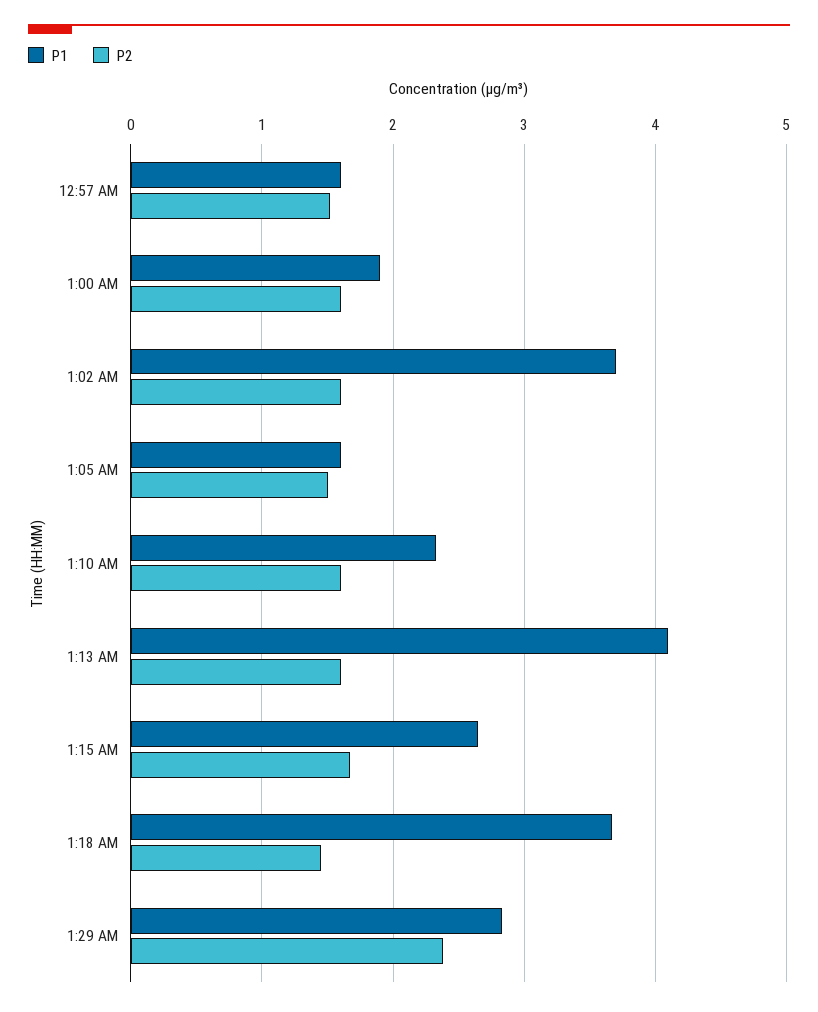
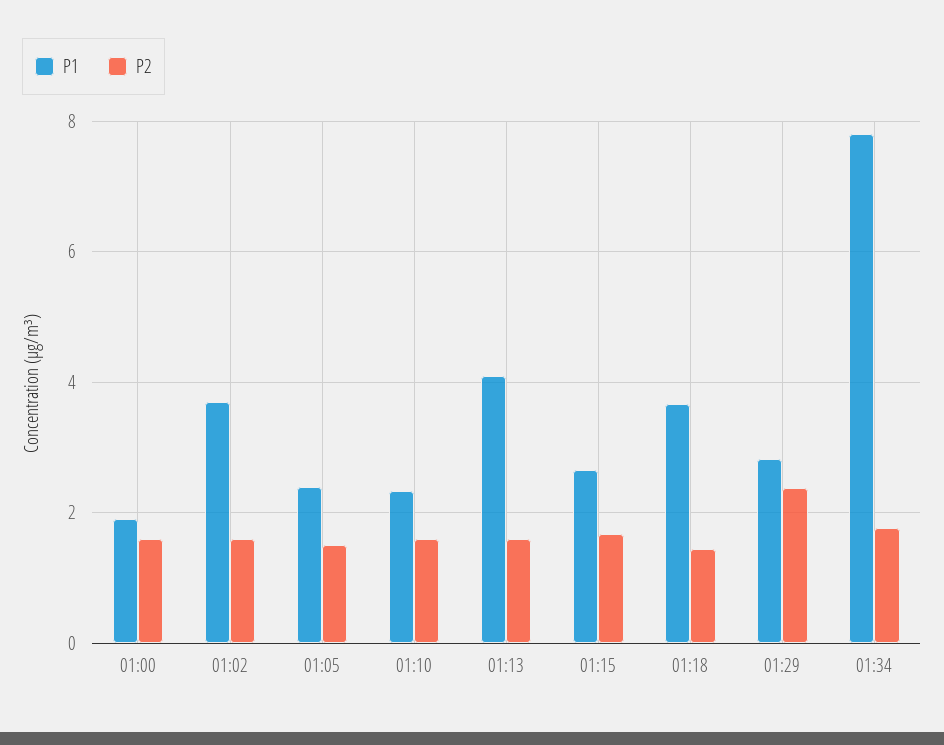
P1, 12:57 AM: 1.6 -> none
P2, 12:57 AM: 1.5 -> none
P1, 1:05 AM: 1.6 -> 2.4
P1, 01:34: none -> 7.8
P2, 01:34: none -> 1.8

